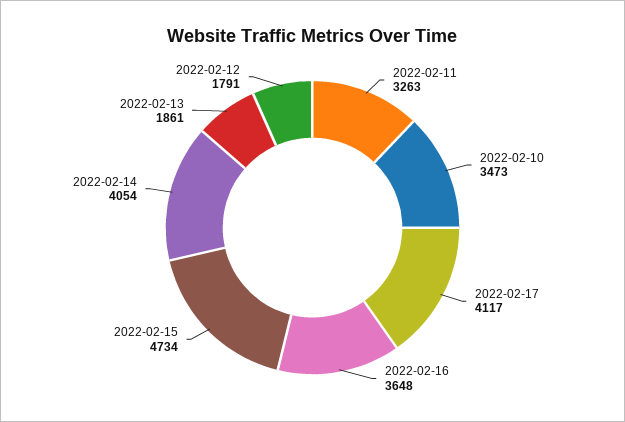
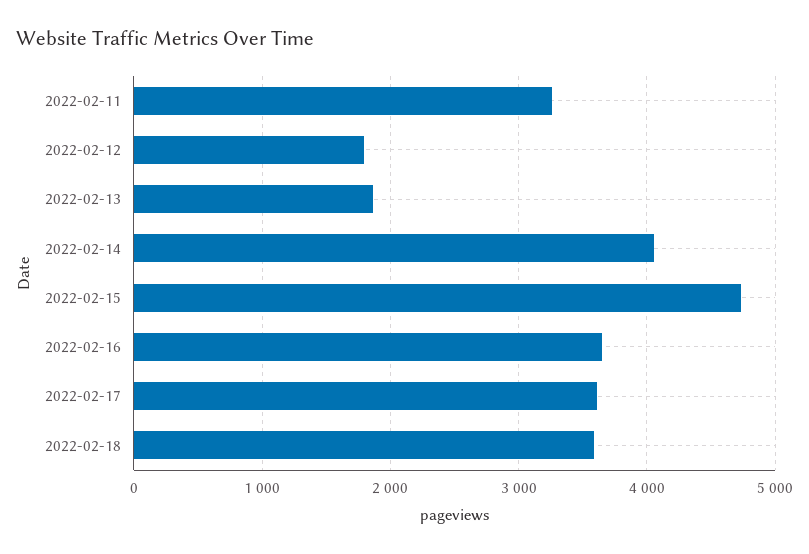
2022-02-10: 3473 -> none
2022-02-17: 4117 -> 3600
2022-02-18: none -> 3600

